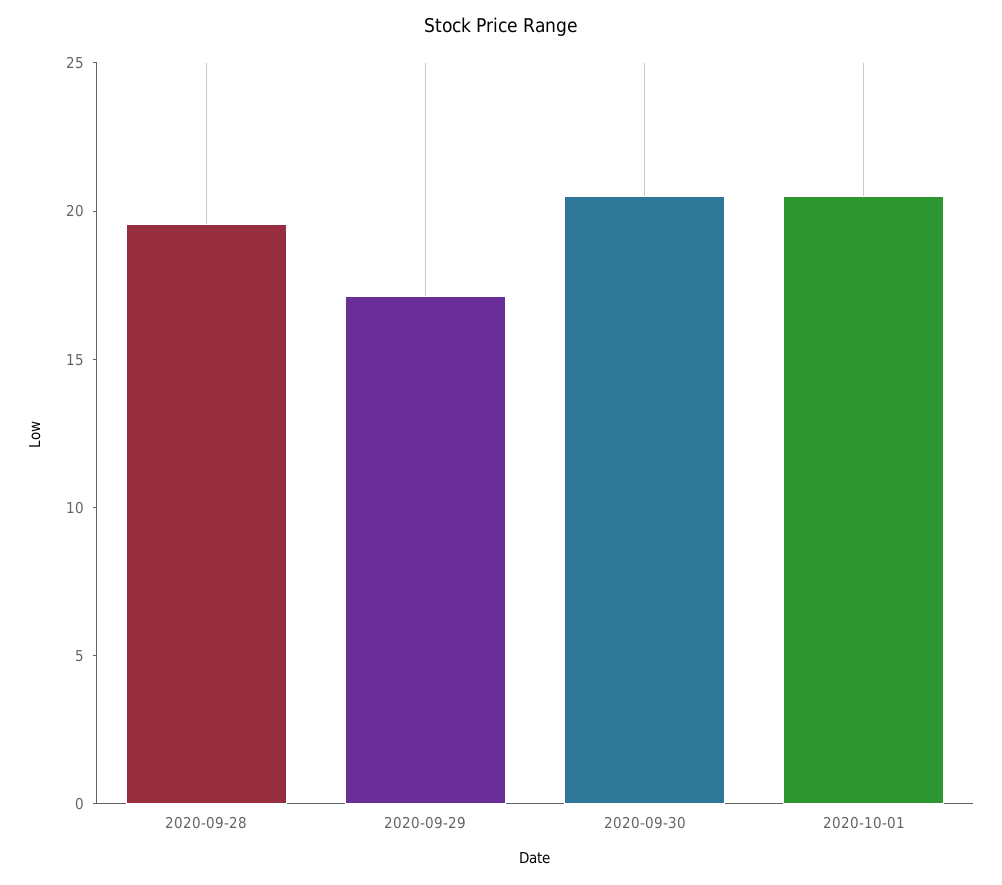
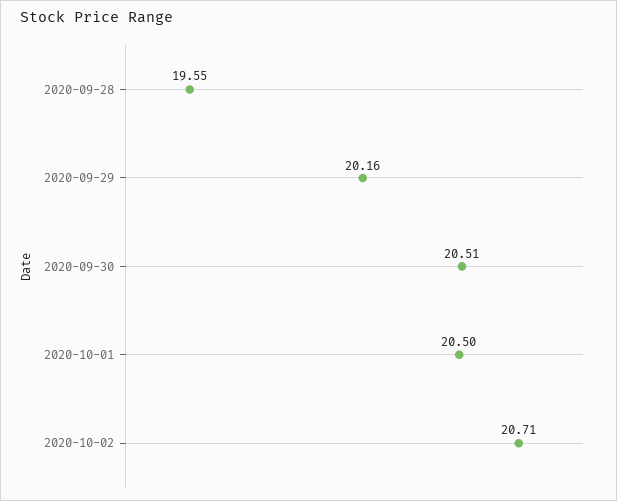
2020-09-29: 17 -> 20.16
2020-10-02: none -> 20.71

